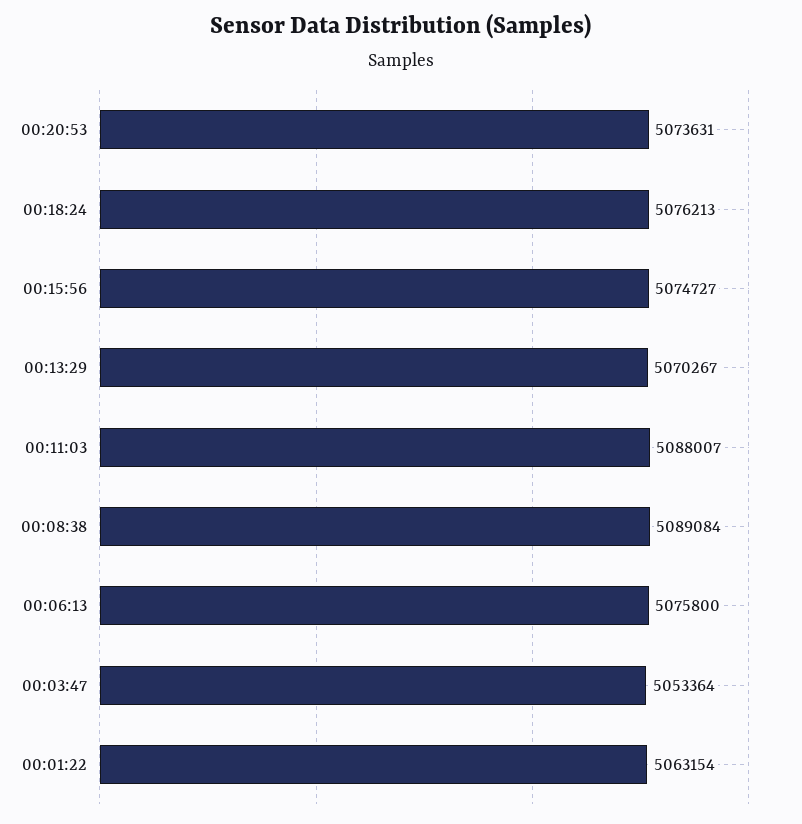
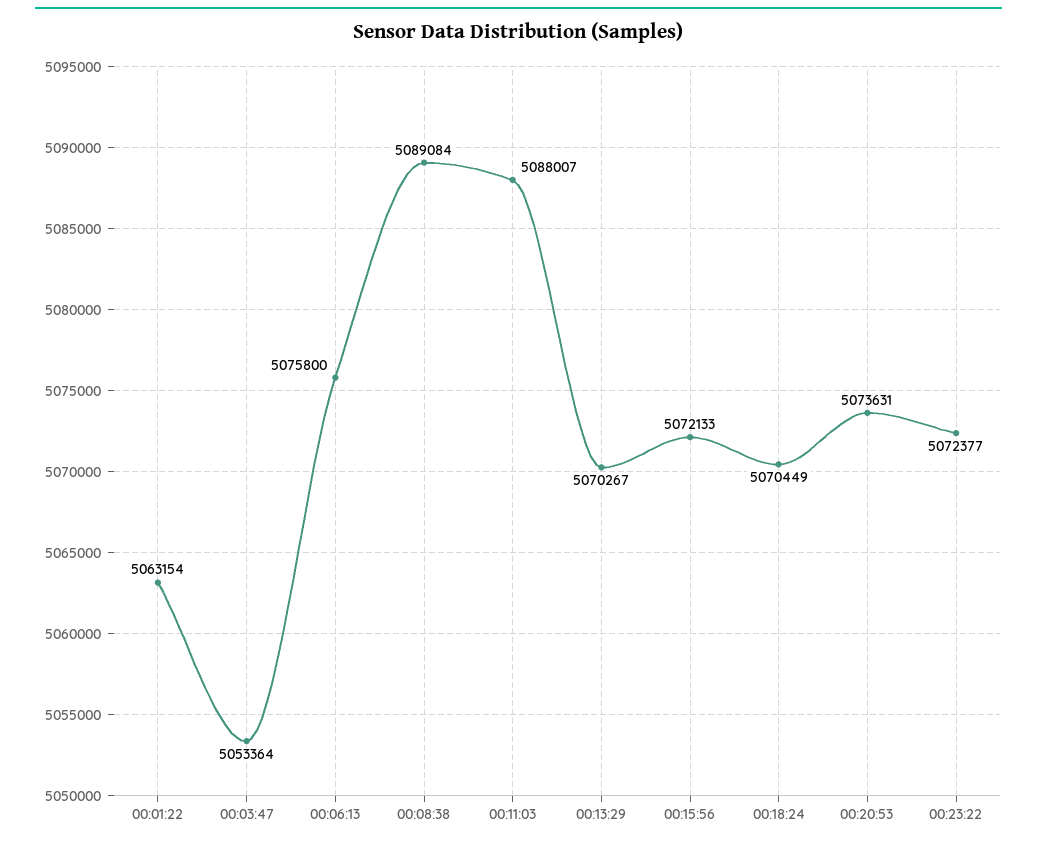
00:18:24: 5076213 -> 5070449
00:15:56: 5074727 -> 5072133
00:23:22: none -> 5072377

